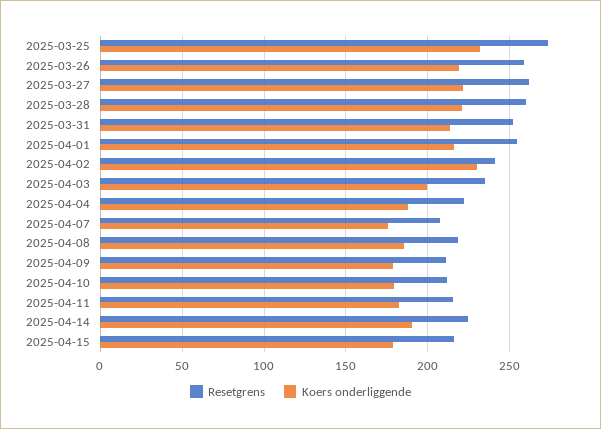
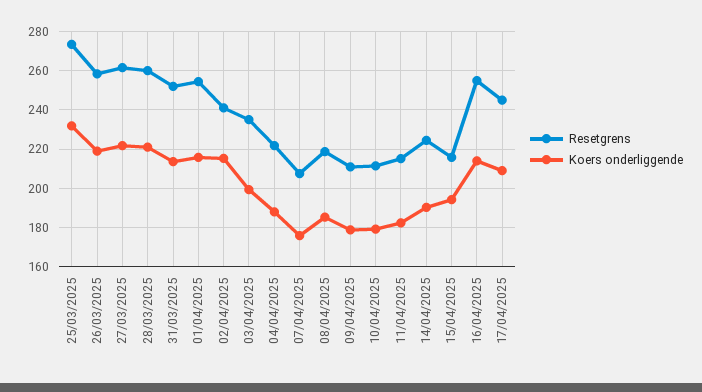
Koers onderliggende, 2025-04-02: 230 -> 215
Koers onderliggende, 2025-04-15: 180 -> 195
Resetgrens, 16/04/2025: none -> 255
Koers onderliggende, 16/04/2025: none -> 215
Resetgrens, 17/04/2025: none -> 245
Koers onderliggende, 17/04/2025: none -> 210

